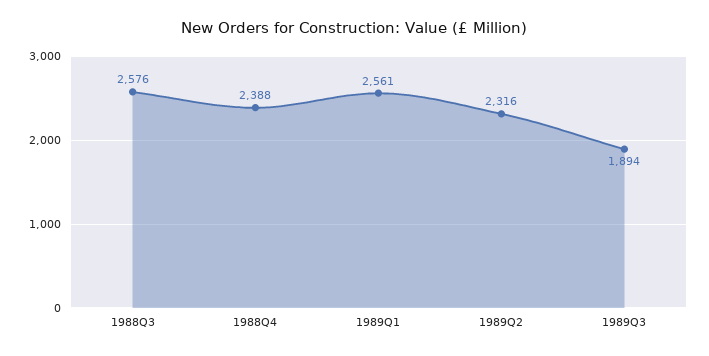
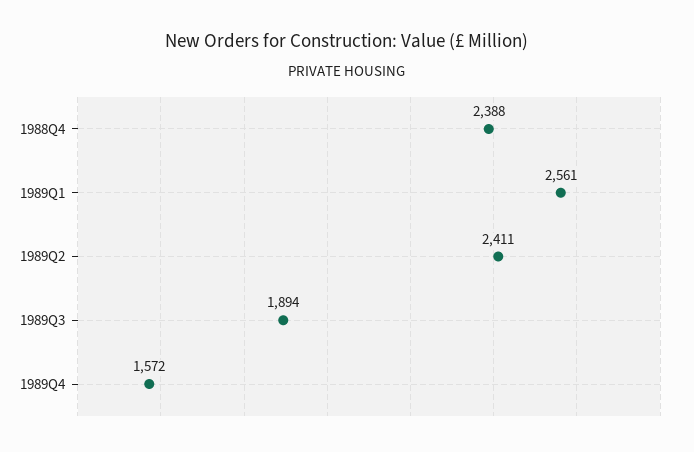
1988Q3: 2576 -> none
1989Q2: 2316 -> 2411
1989Q4: none -> 1572

